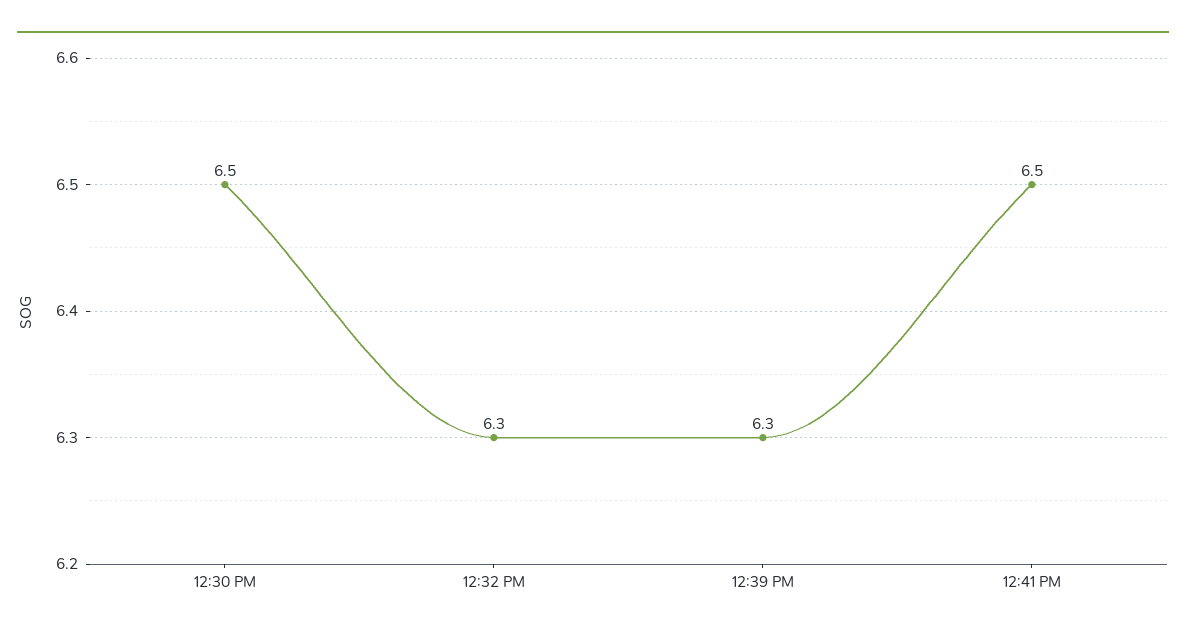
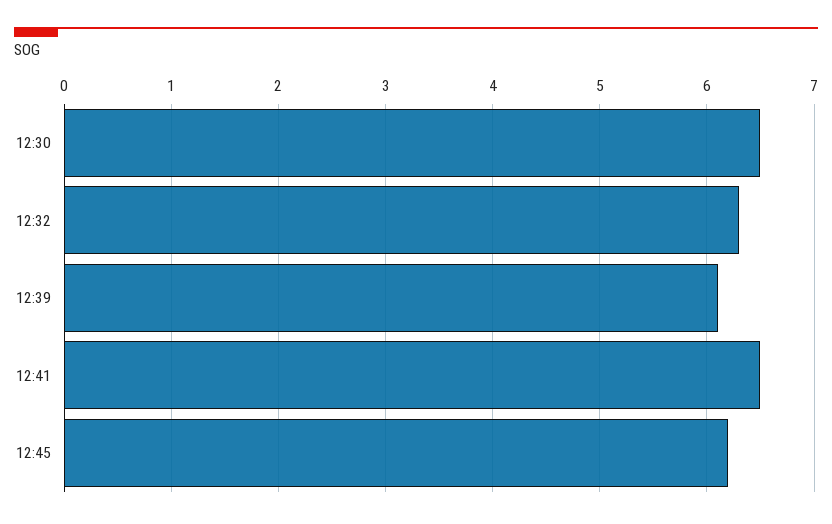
12:39 PM: 6.3 -> 6.1
12:45: none -> 6.2

